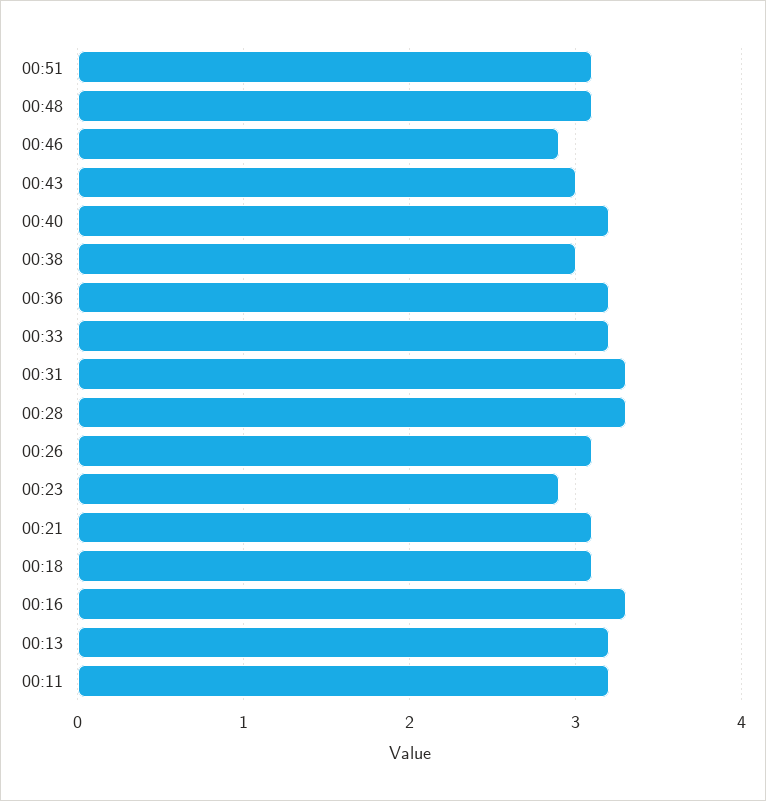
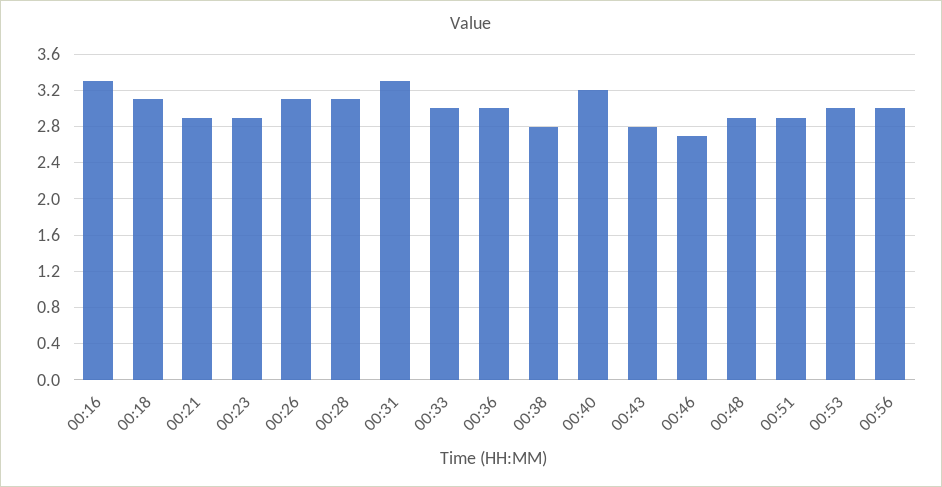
00:51: 3.1 -> 2.9
00:48: 3.1 -> 2.9
00:46: 2.9 -> 2.7
00:43: 3 -> 2.8
00:38: 3 -> 2.8
00:36: 3.2 -> 3
00:33: 3.2 -> 3
00:28: 3.3 -> 3.1
00:21: 3.1 -> 2.9
00:13: 3.2 -> none
00:11: 3.2 -> none
00:53: none -> 3
00:56: none -> 3

